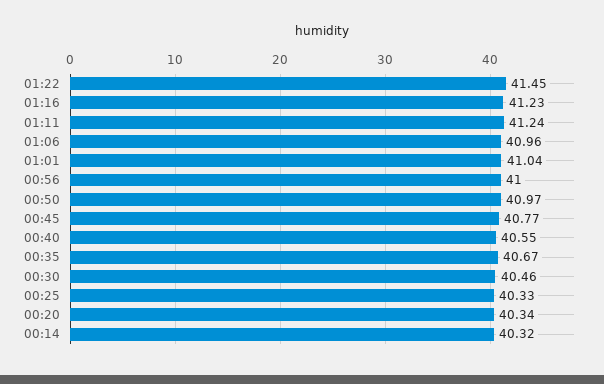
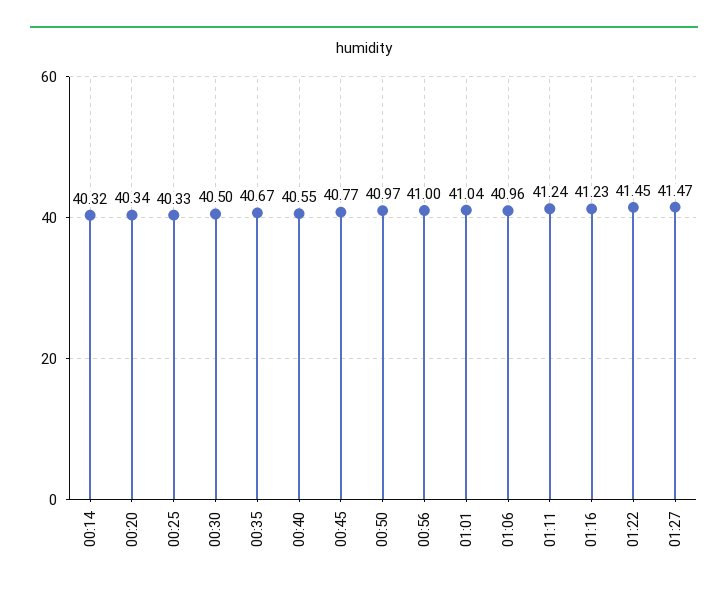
00:30: 40.46 -> 40.5
01:27: none -> 41.47

